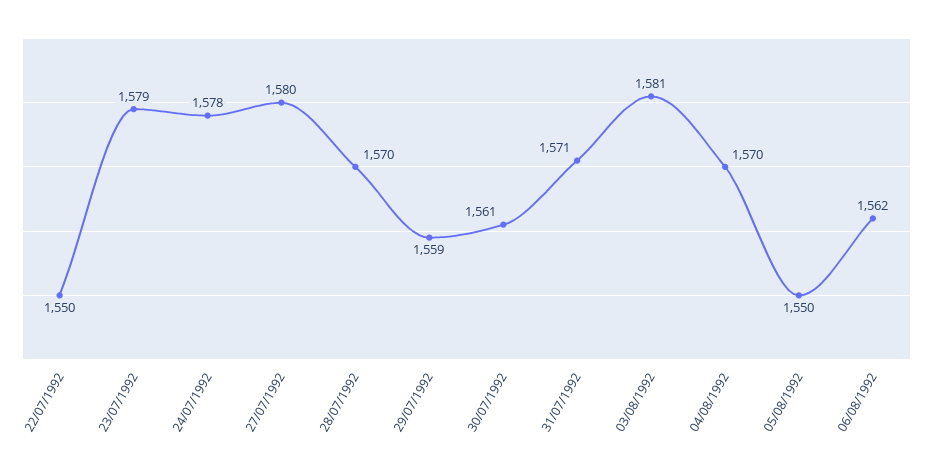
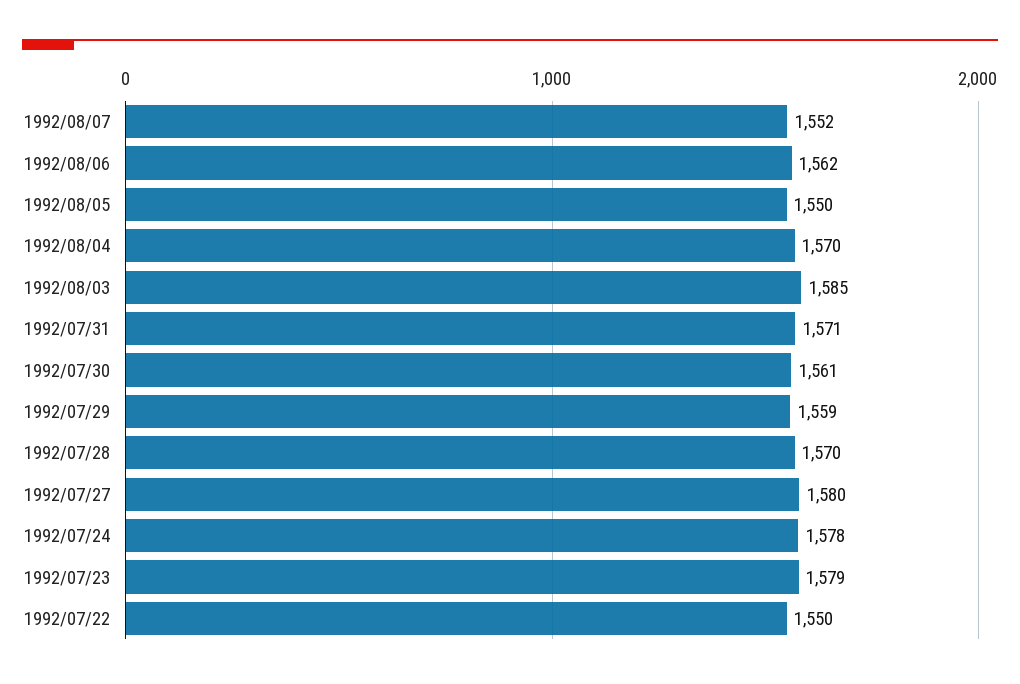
03/08/1992: 1581 -> 1585
1992/08/07: none -> 1552

